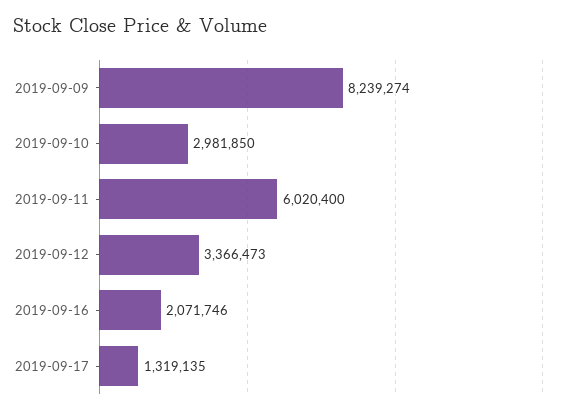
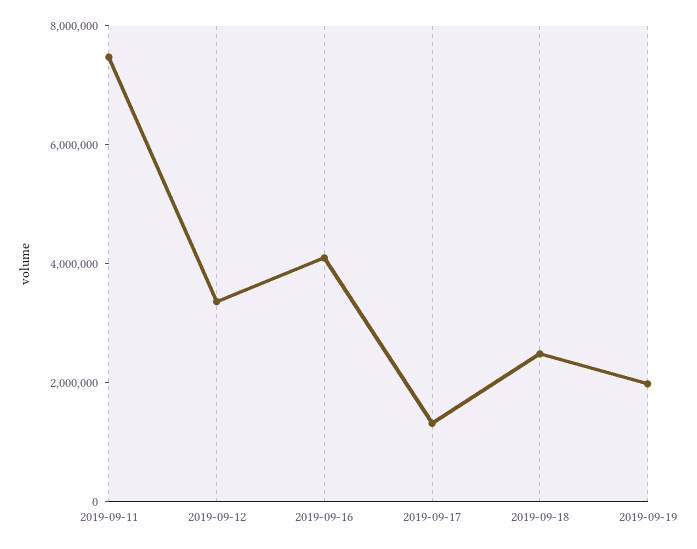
2019-09-09: 8239274 -> none
2019-09-10: 2981850 -> none
2019-09-11: 6020400 -> 7500000
2019-09-16: 2071746 -> 4000000
2019-09-18: none -> 2500000
2019-09-19: none -> 2000000

